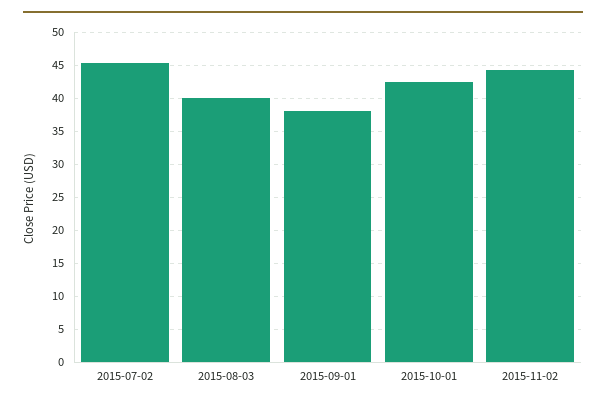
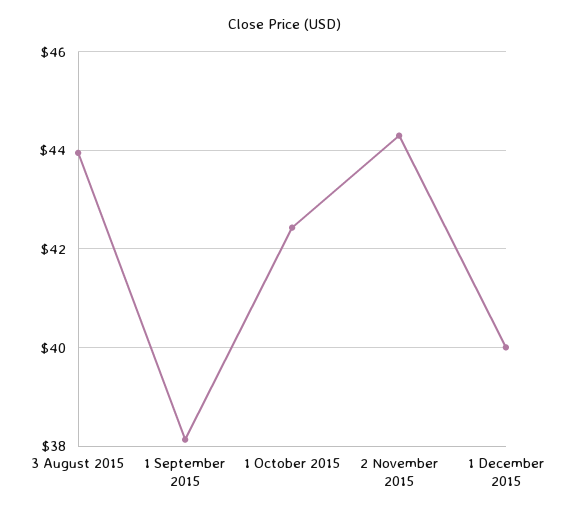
2015-07-02: 45 -> none
2015-08-03: 40 -> 44
1 December 2015: none -> 40

